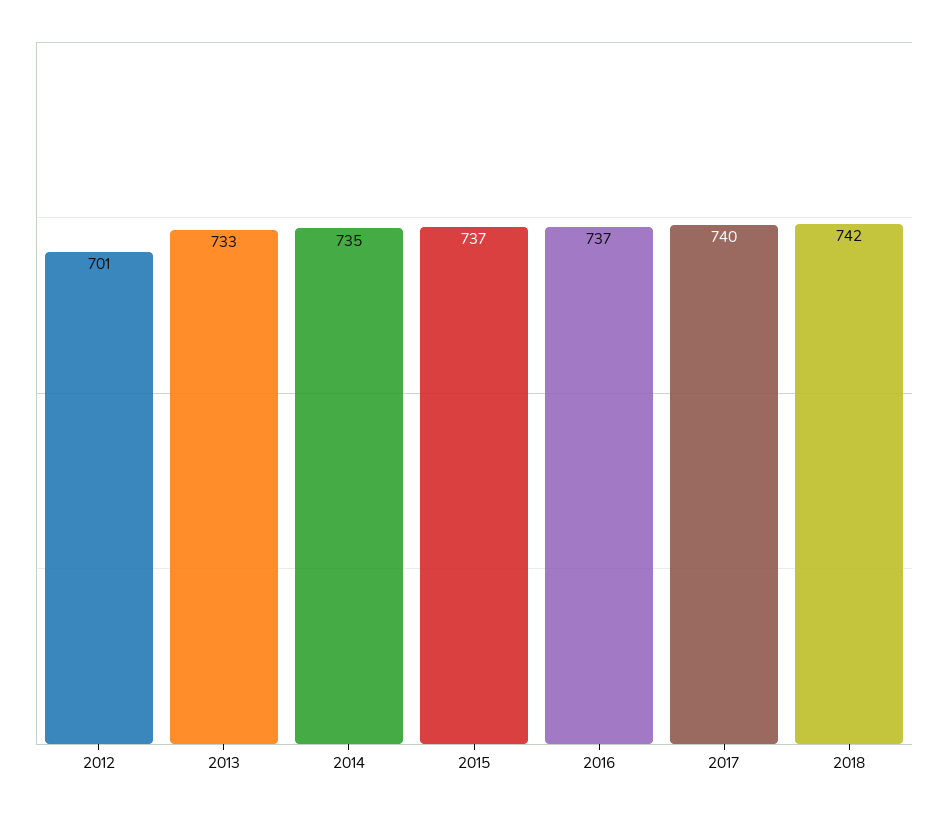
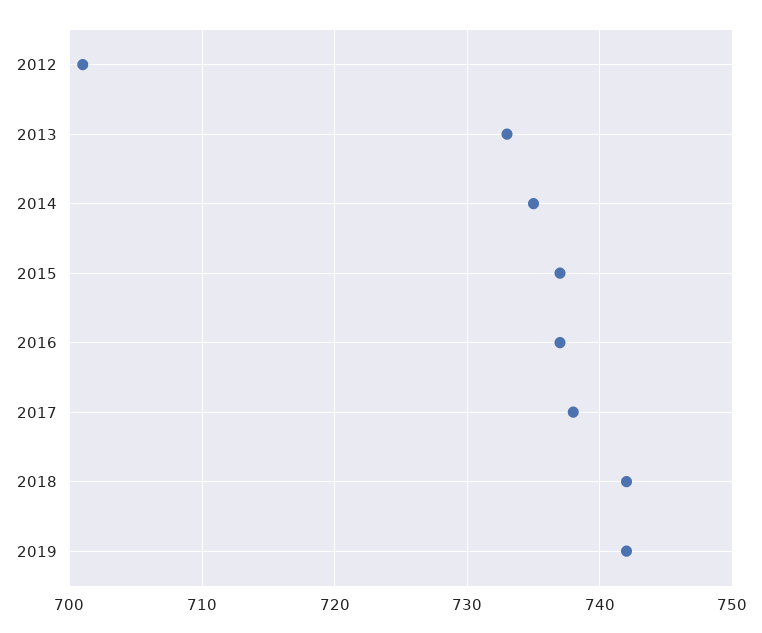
2017: 740 -> 738
2019: none -> 742

